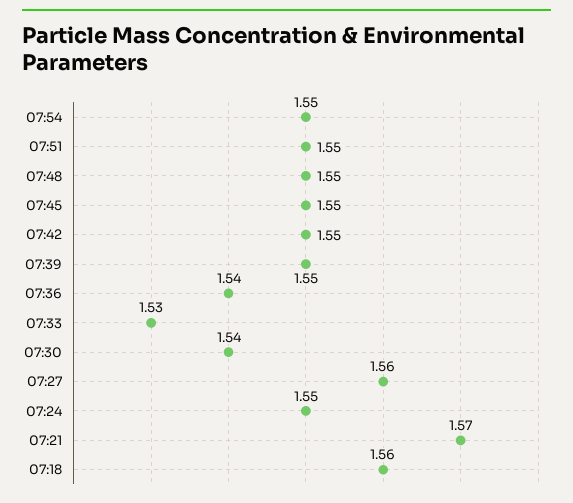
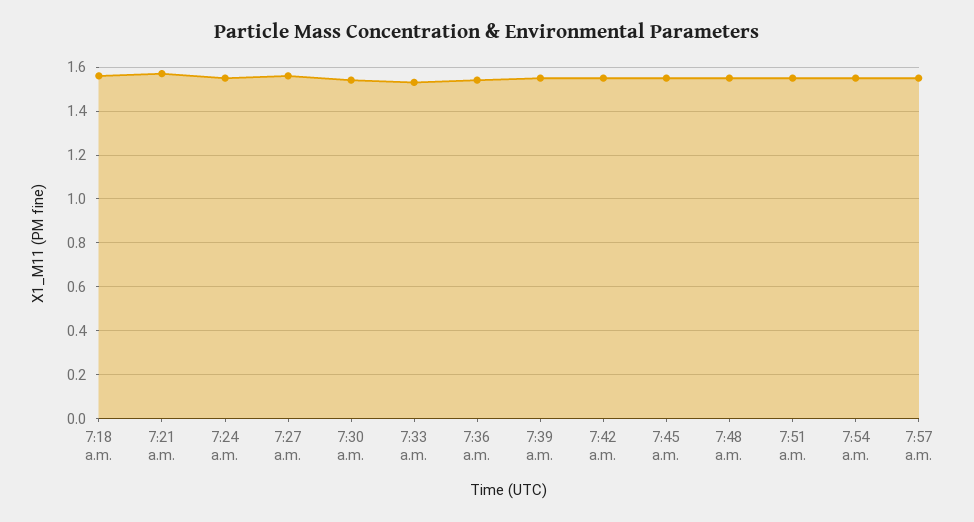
7:57 a.m.: none -> 1.55

